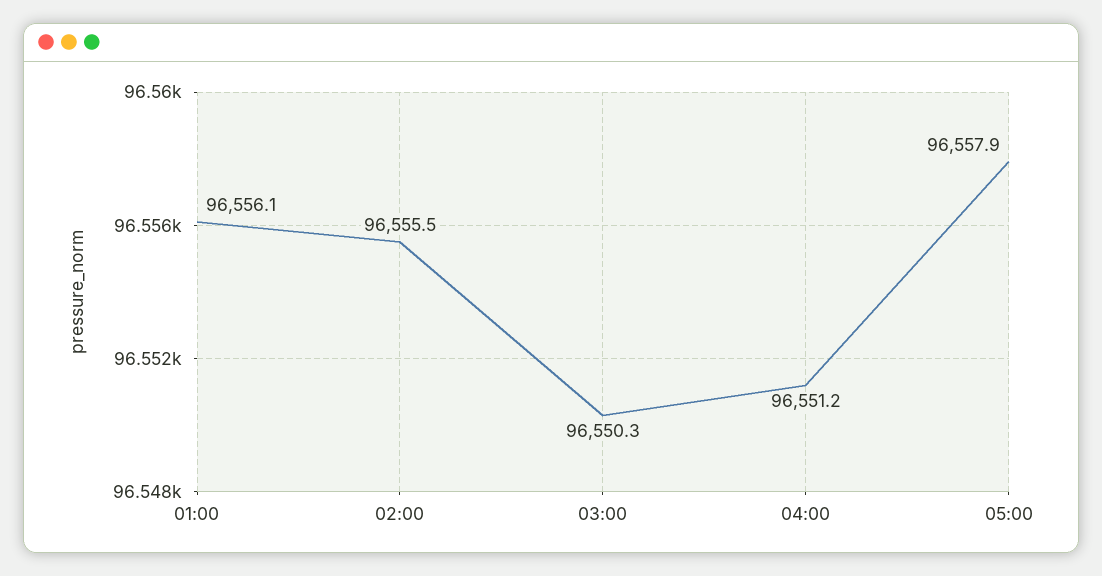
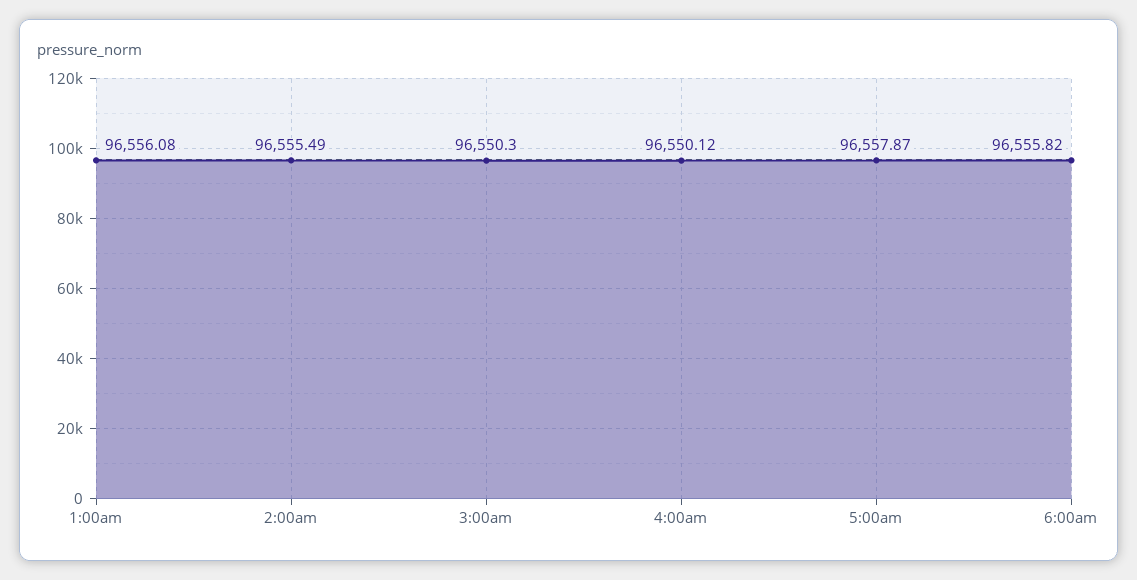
04:00: 96551.2 -> 96550.12
6:00am: none -> 96555.82

